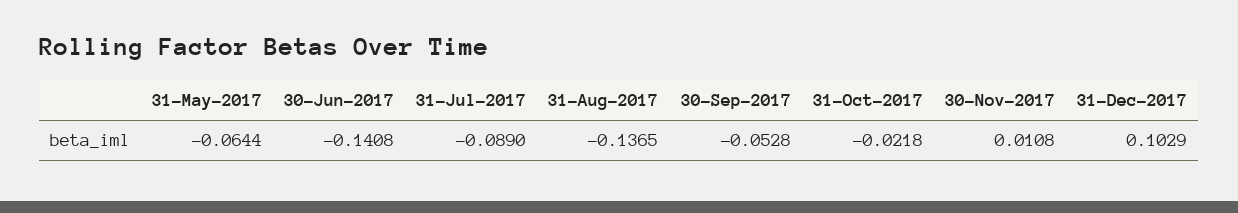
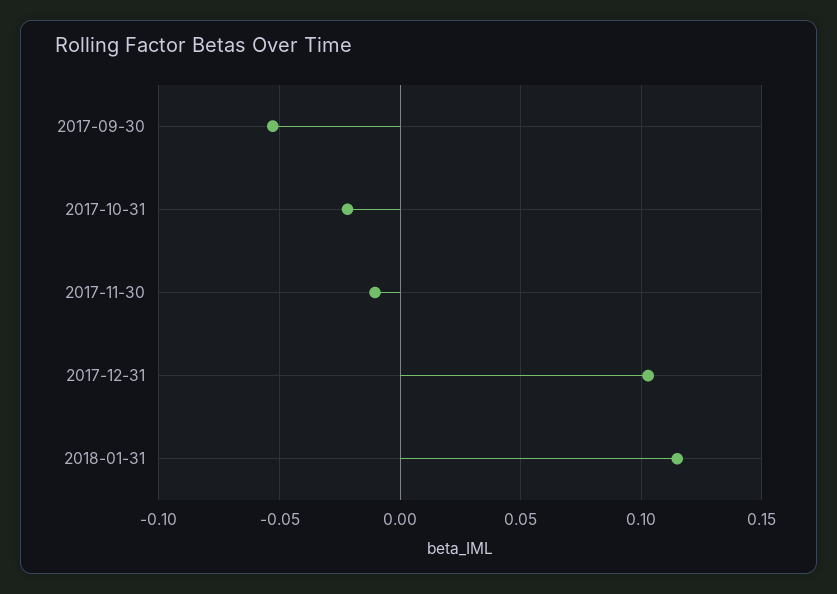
31-May-2017: -0.0644 -> none
30-Jun-2017: -0.1408 -> none
31-Jul-2017: -0.089 -> none
31-Aug-2017: -0.1365 -> none
30-Nov-2017: 0.0108 -> -0.01
2018-01-31: none -> 0.115

